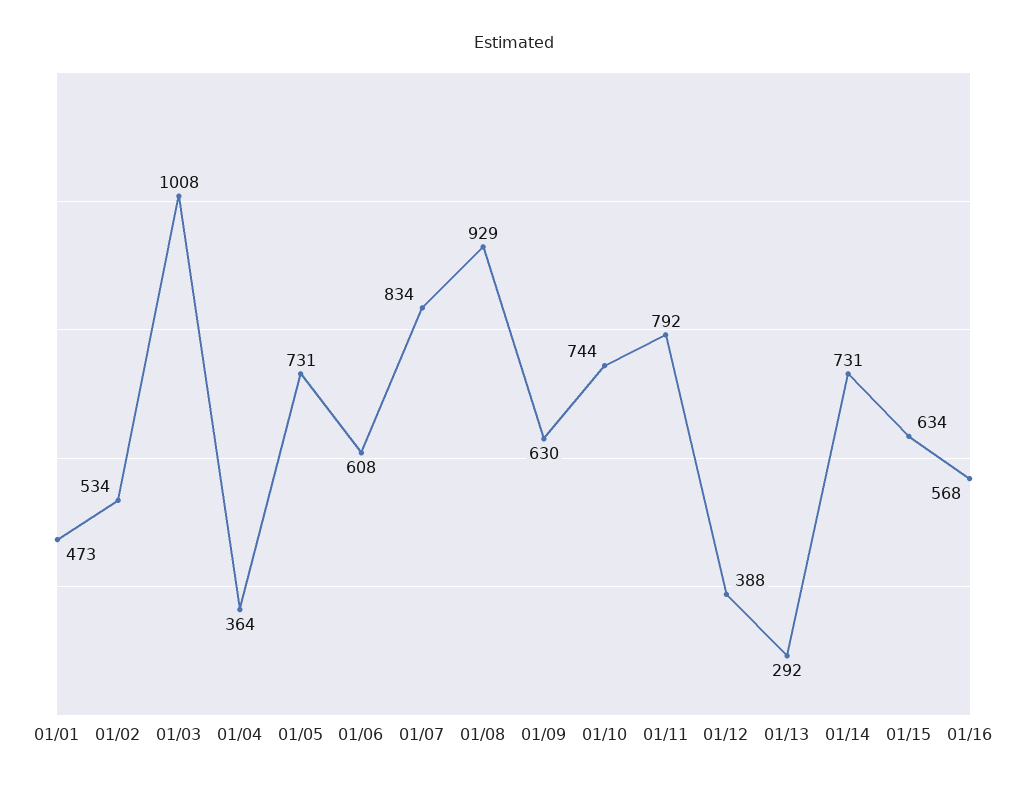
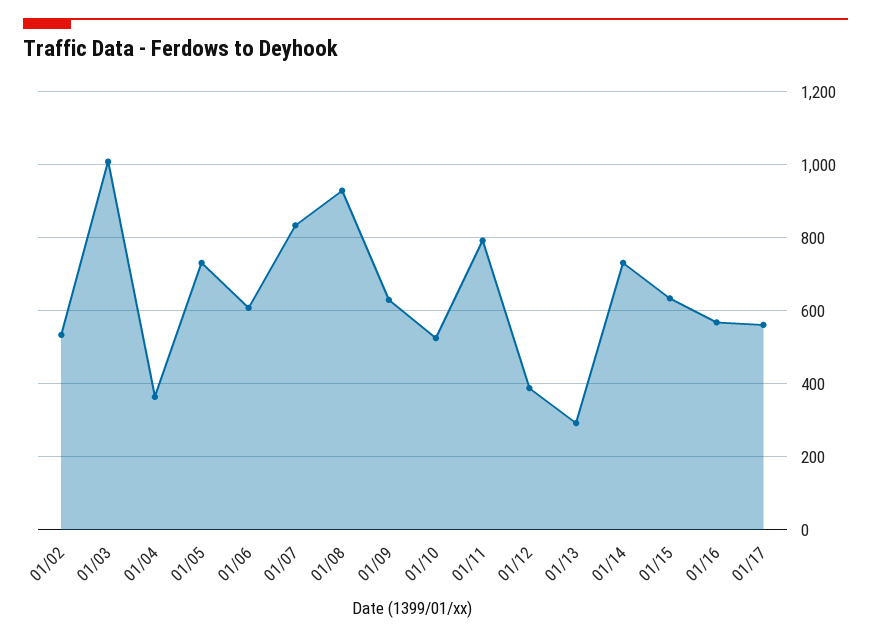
01/01: 473 -> none
01/10: 744 -> 520
01/17: none -> 560

